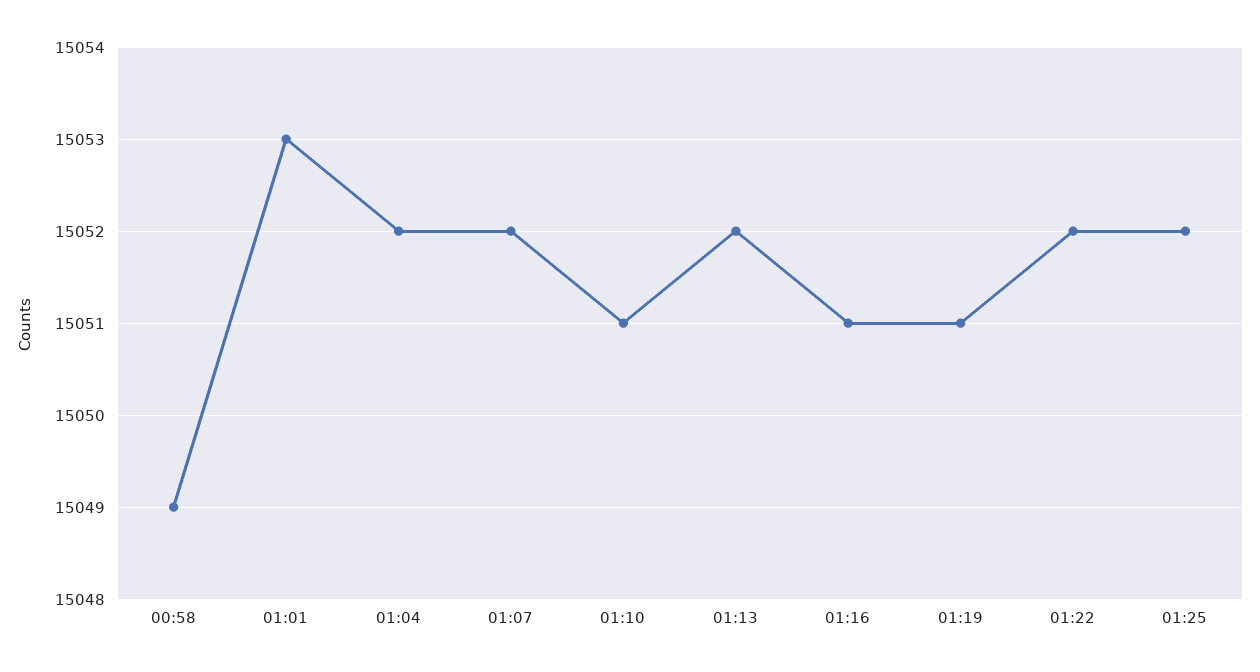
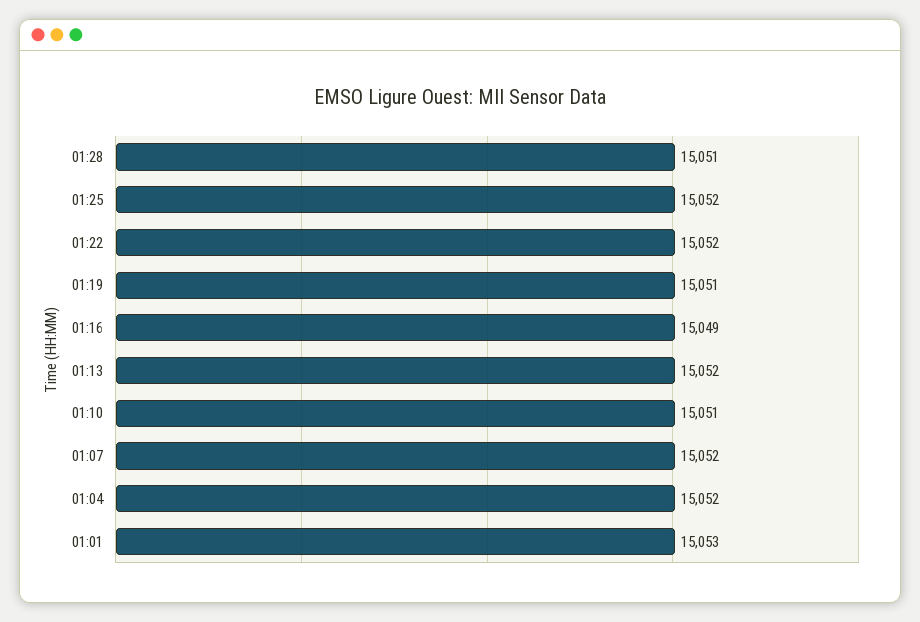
00:58: 15049 -> none
01:16: 15051 -> 15049
01:28: none -> 15051

